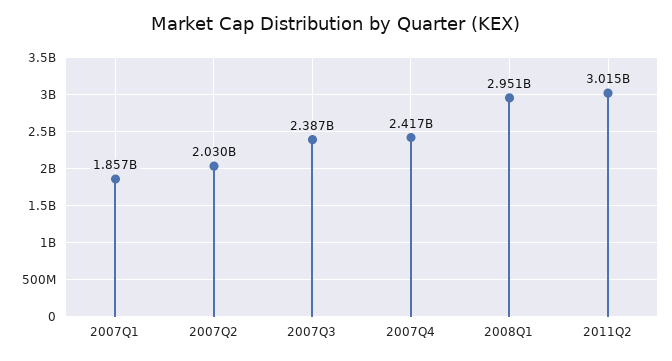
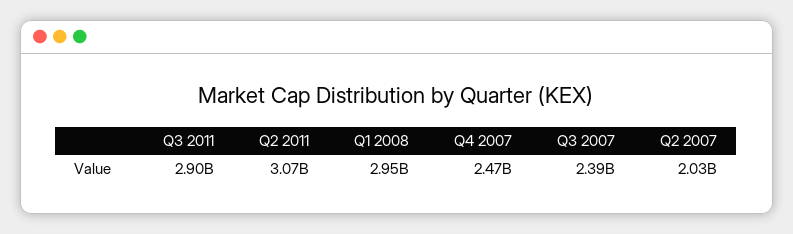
2007Q1: 1857000000 -> none
2007Q4: 2417000000 -> 2470000000
2011Q2: 3015000000 -> 3070000000
Q3 2011: none -> 2900000000

